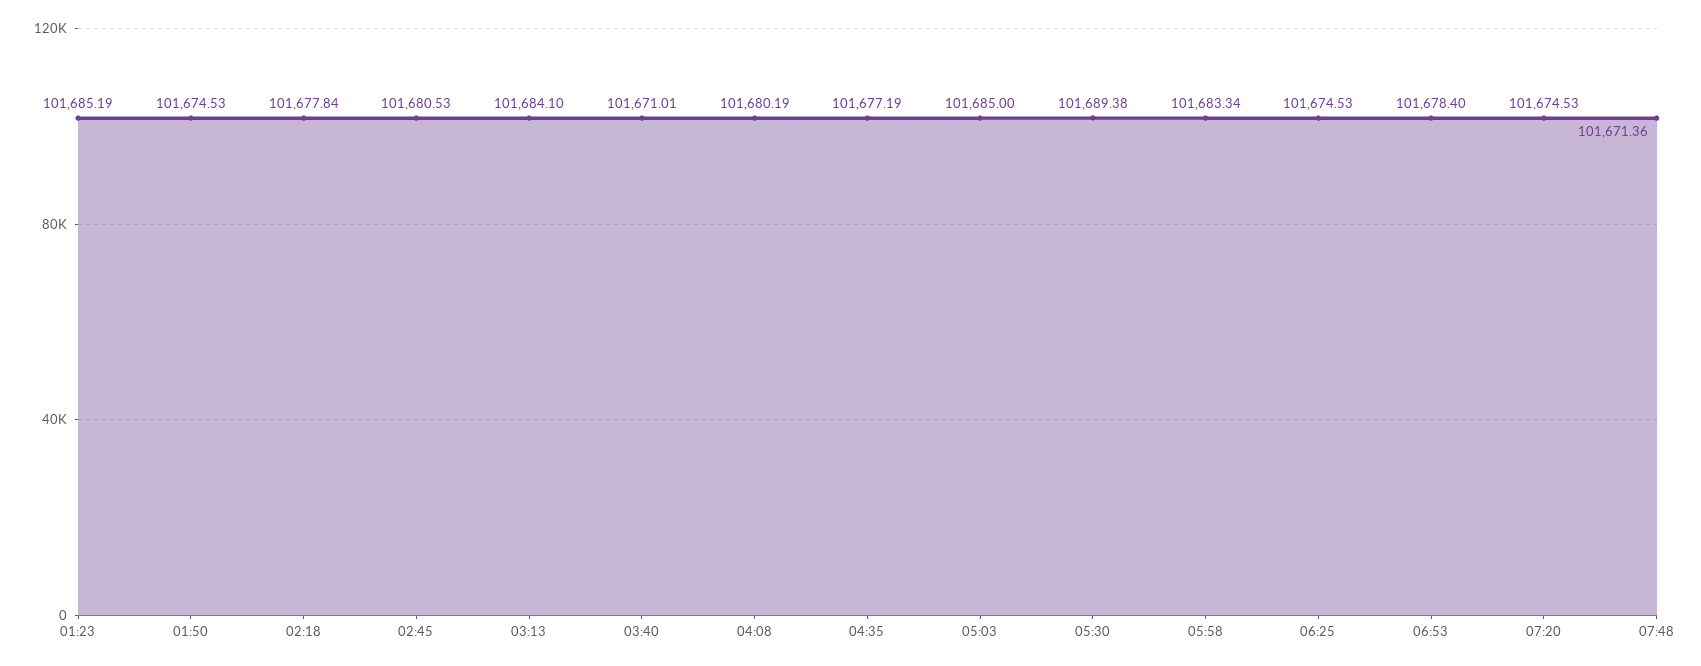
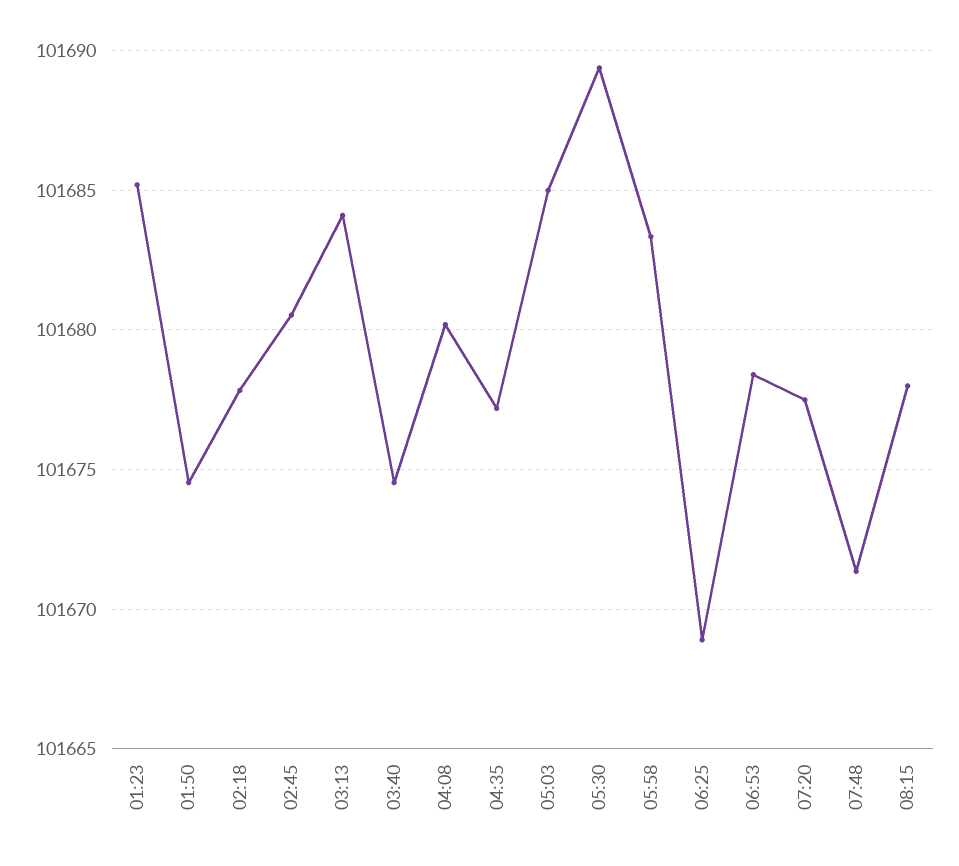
03:40: 101671.01 -> 101674.5
06:25: 101674.53 -> 101669
07:20: 101674.53 -> 101677.5
08:15: none -> 101678

